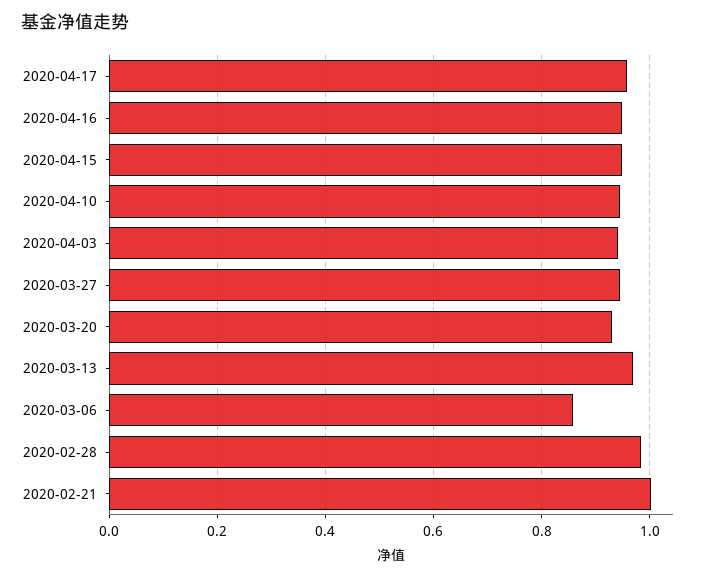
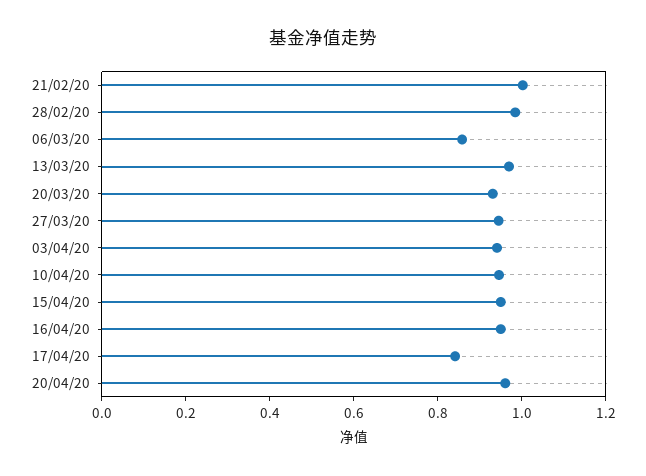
2020-04-17: 0.96 -> 0.85
20/04/20: none -> 0.95

